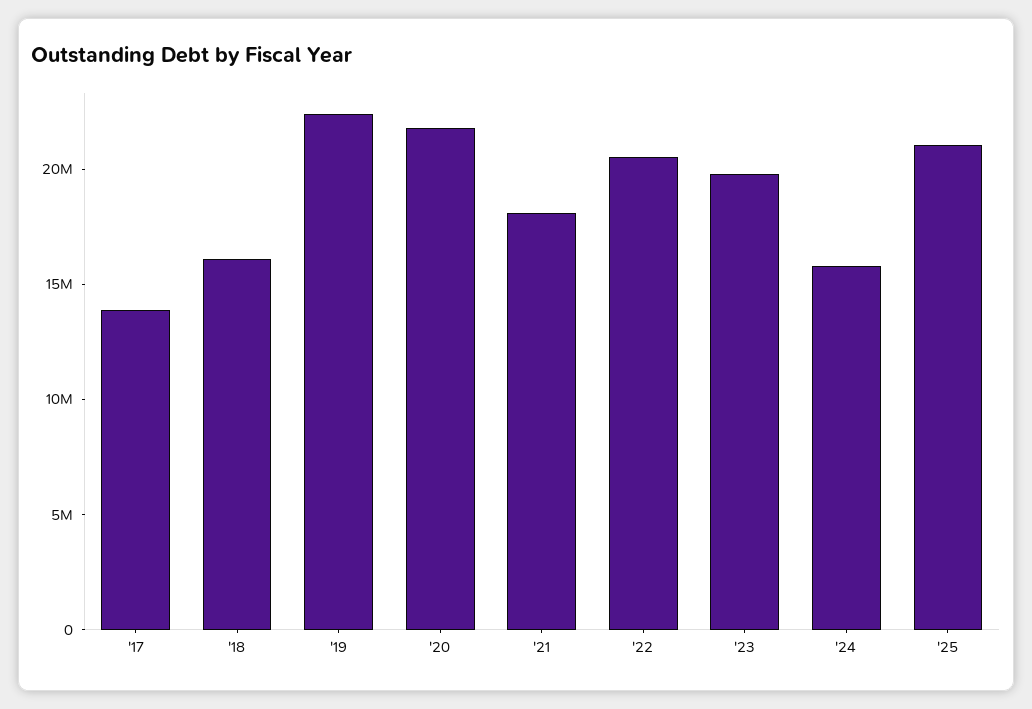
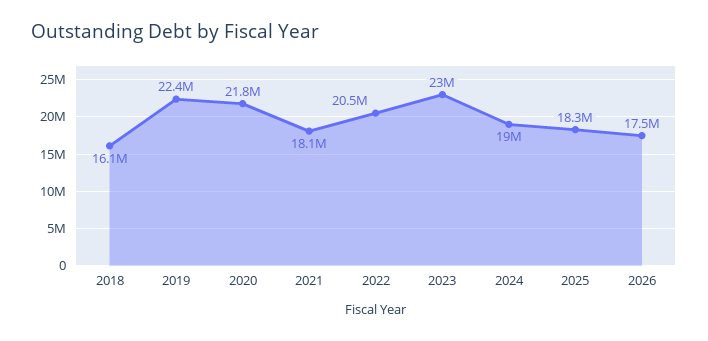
'17: 14000000 -> none
'23: 20000000 -> 23000000
'24: 16000000 -> 19000000
'25: 21000000 -> 18300000
2026: none -> 17500000

